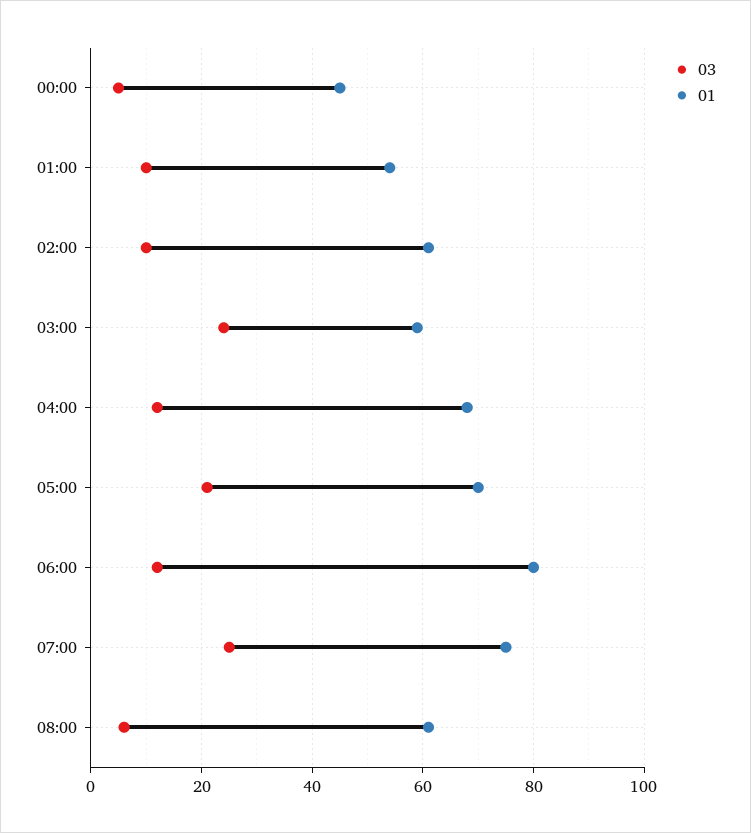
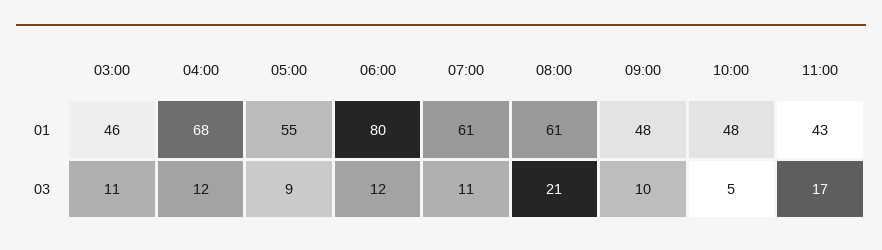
03, 00:00: 5 -> none
01, 00:00: 45 -> none
03, 01:00: 10 -> none
01, 01:00: 55 -> none
03, 02:00: 10 -> none
01, 02:00: 60 -> none
03, 03:00: 25 -> 11
01, 03:00: 60 -> 46
03, 05:00: 20 -> 9
01, 05:00: 70 -> 55
03, 07:00: 25 -> 11
01, 07:00: 75 -> 61
03, 08:00: 5 -> 21
01, 09:00: none -> 48
01, 10:00: none -> 48
01, 11:00: none -> 43
03, 09:00: none -> 10
03, 10:00: none -> 5
03, 11:00: none -> 17

